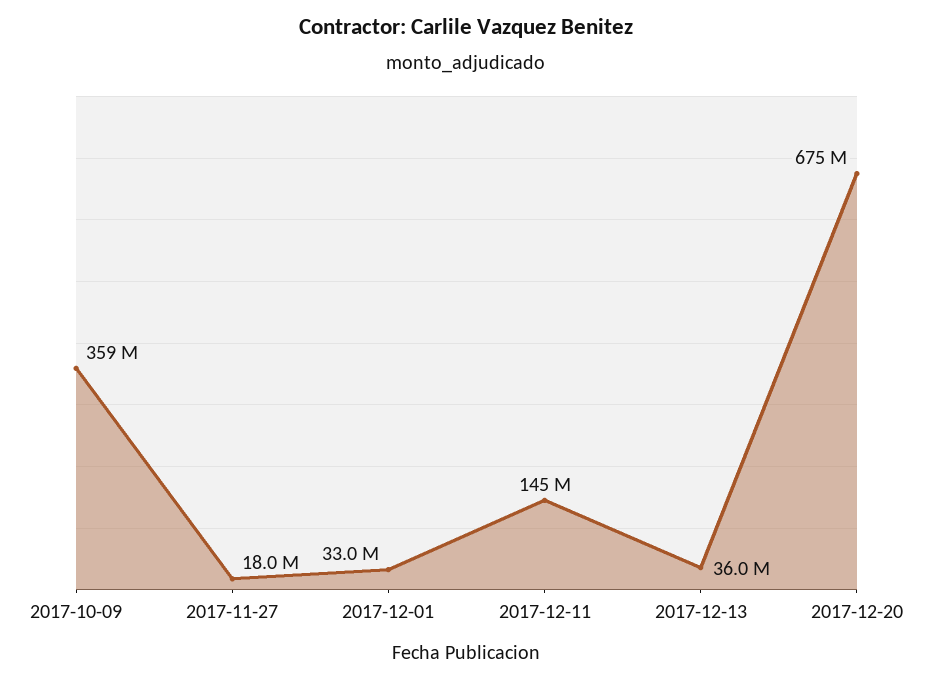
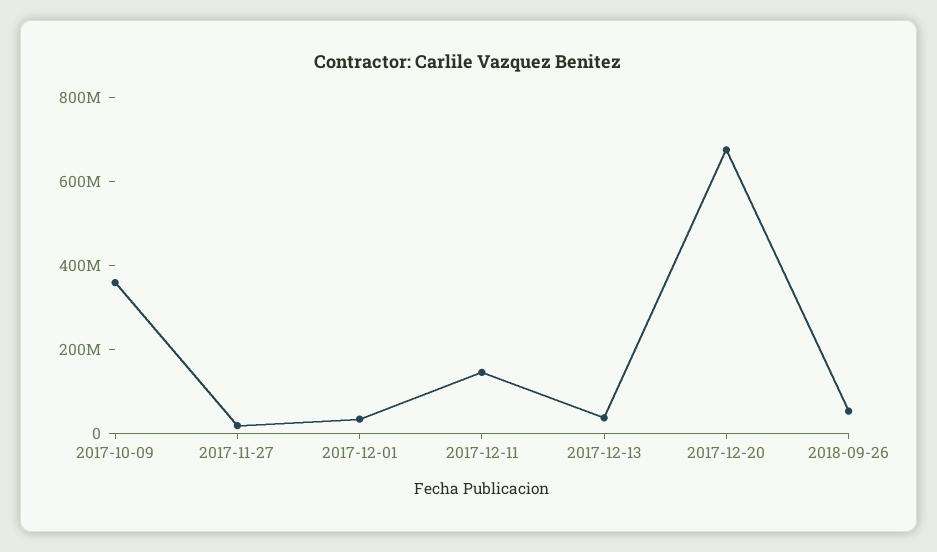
2018-09-26: none -> 50000000

